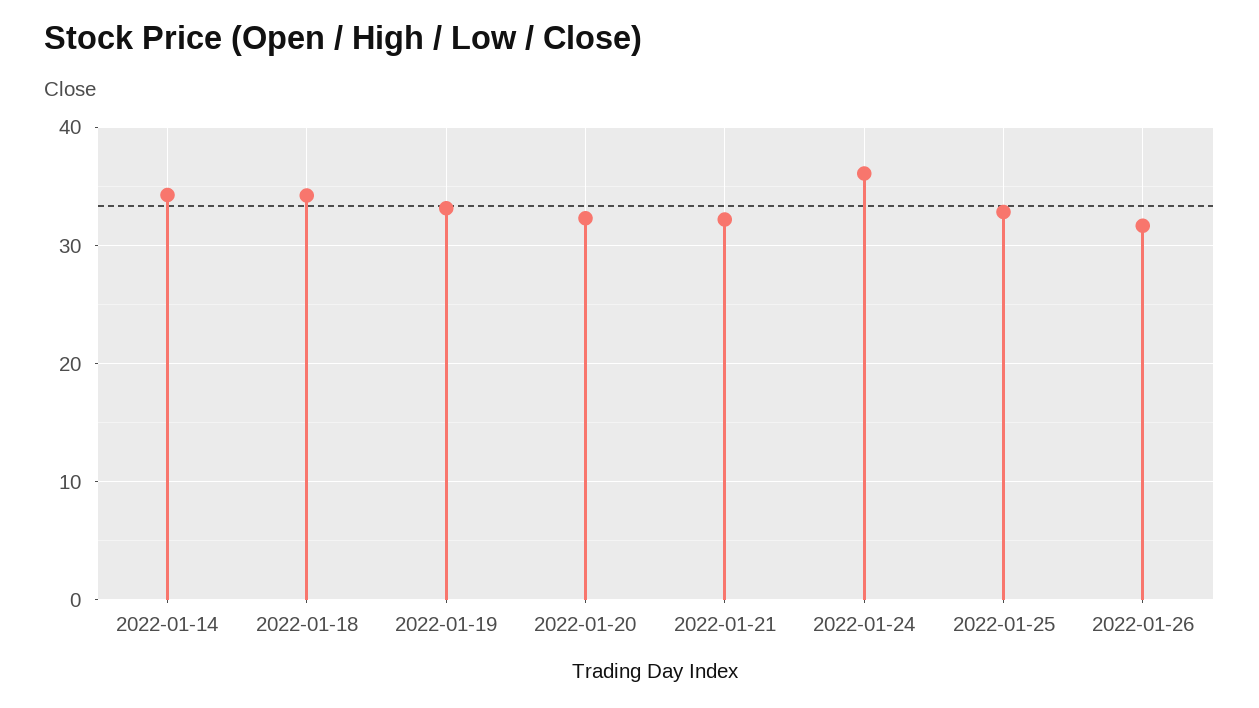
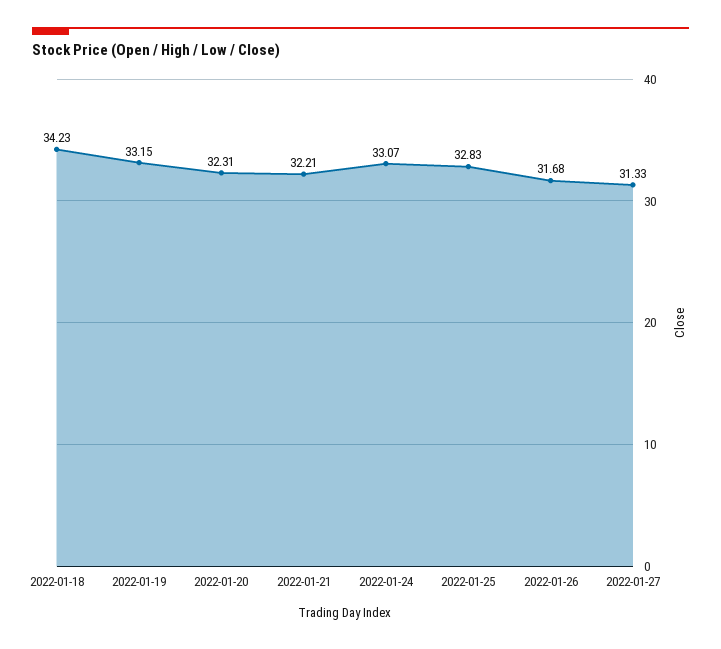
2022-01-14: 34 -> none
2022-01-24: 36 -> 33.07
2022-01-27: none -> 31.33

